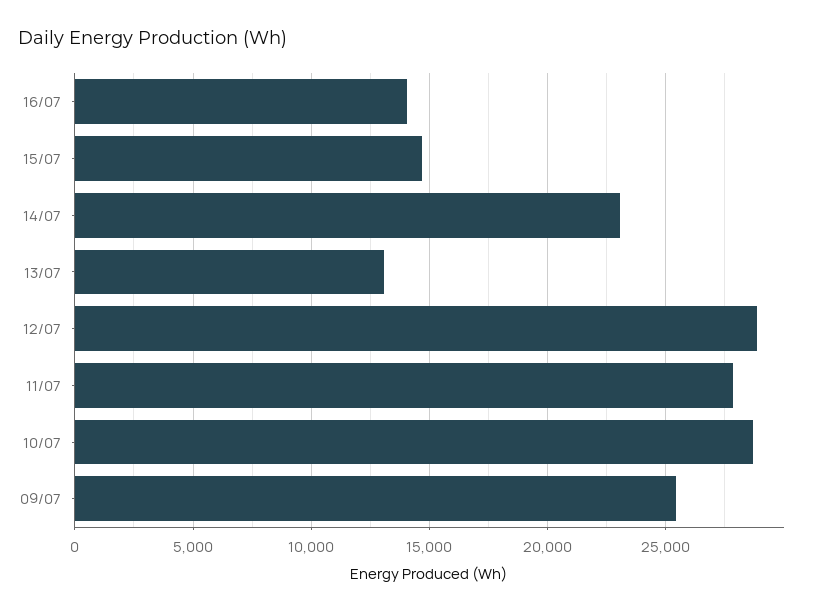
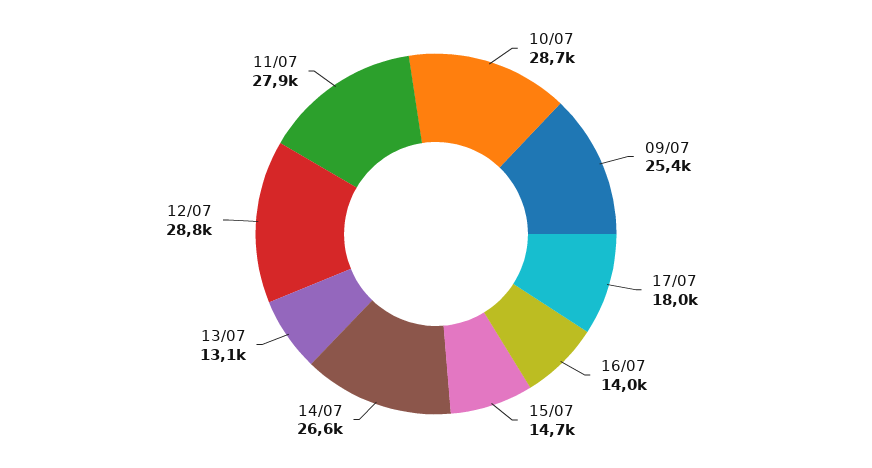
14/07: 23000 -> 26600
17/07: none -> 18000

